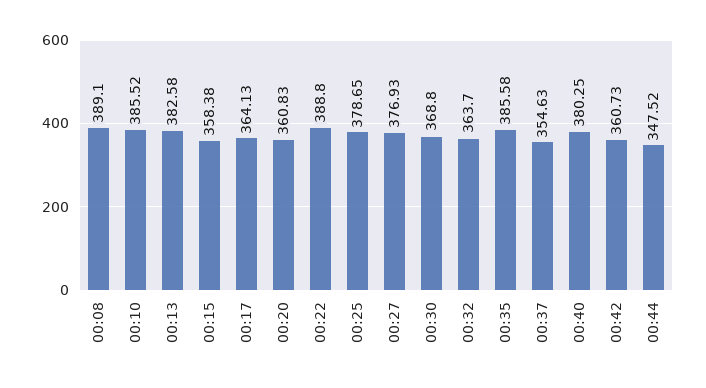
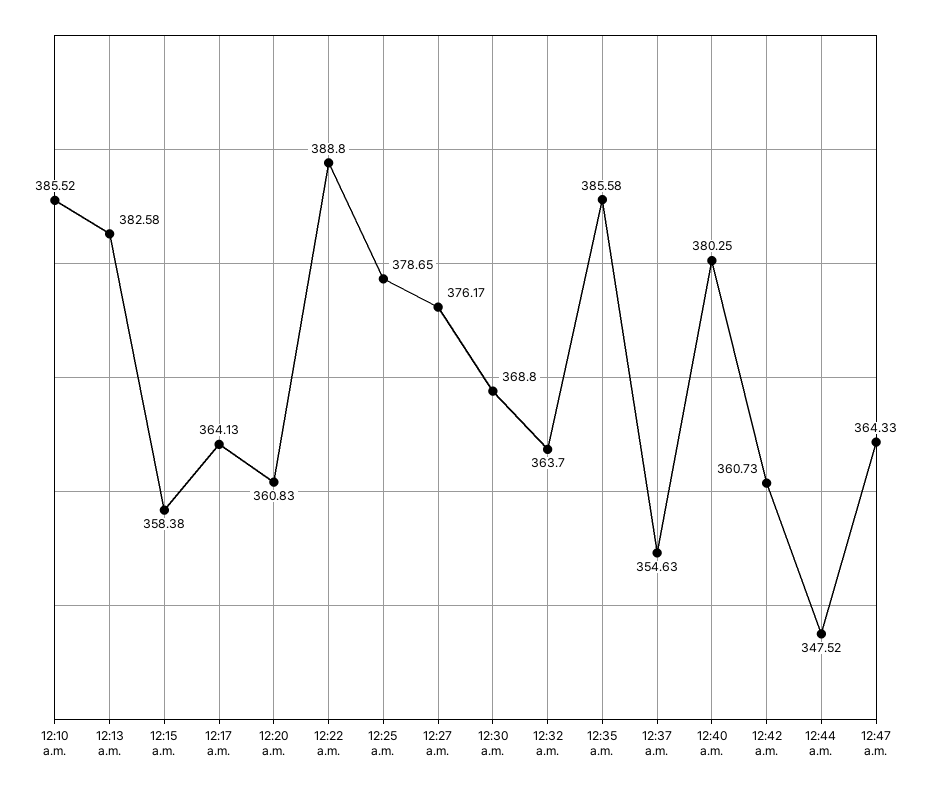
00:08: 389.1 -> none
00:27: 376.93 -> 376.17
12:47 a.m.: none -> 364.33

